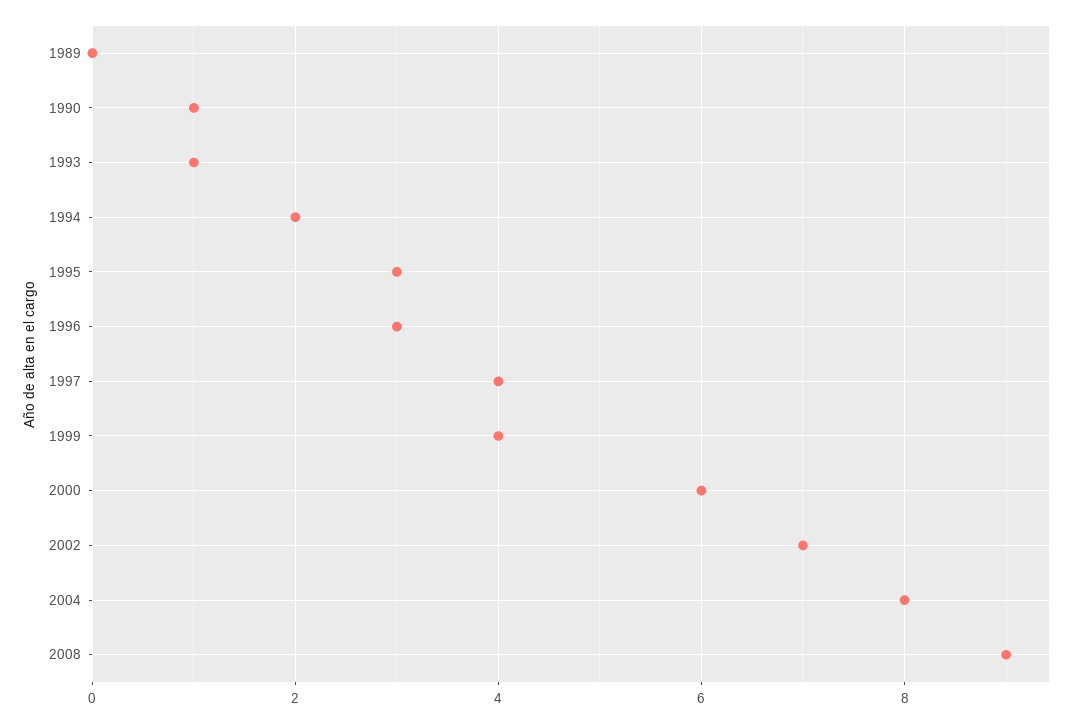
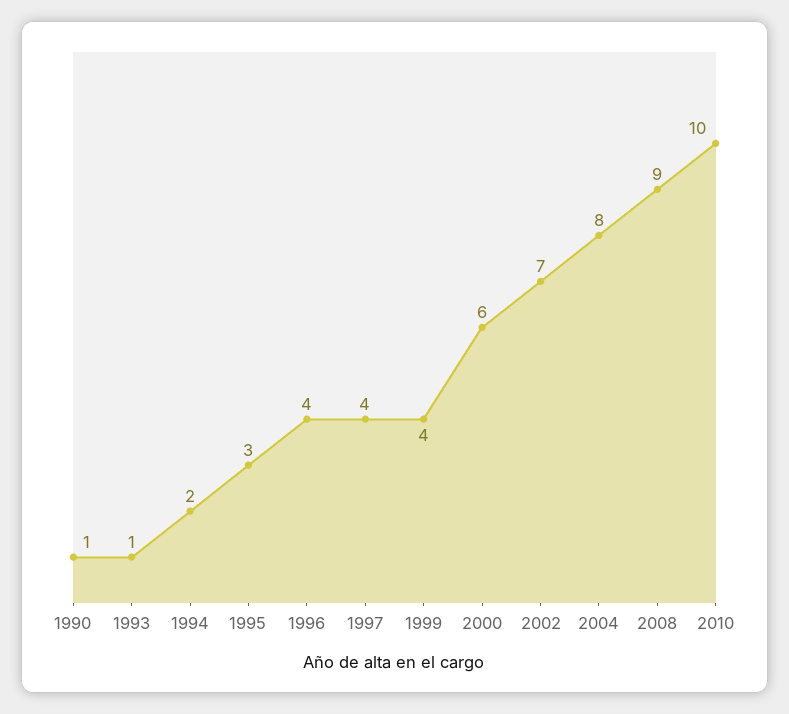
1989: 0 -> none
1996: 3 -> 4
2010: none -> 10

